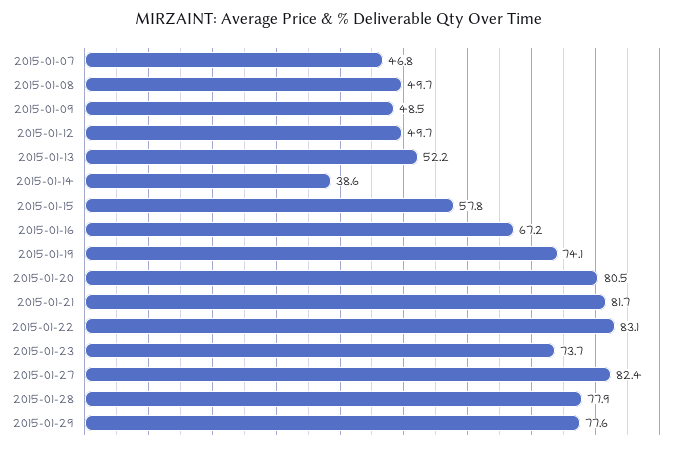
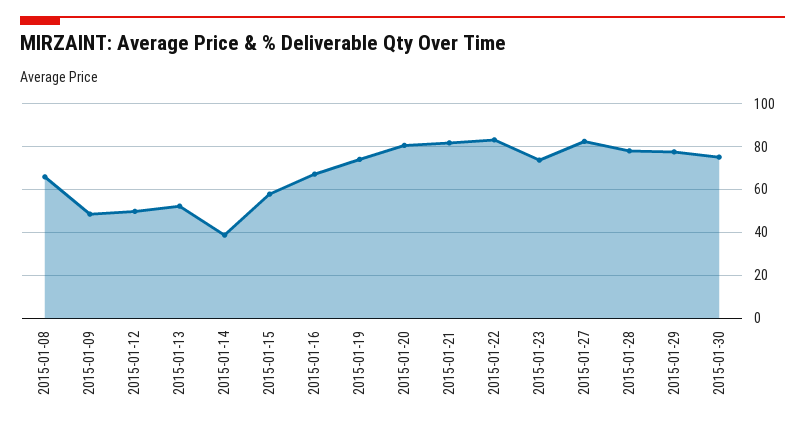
2015-01-07: 46.8 -> none
2015-01-08: 49.7 -> 65
2015-01-30: none -> 75

